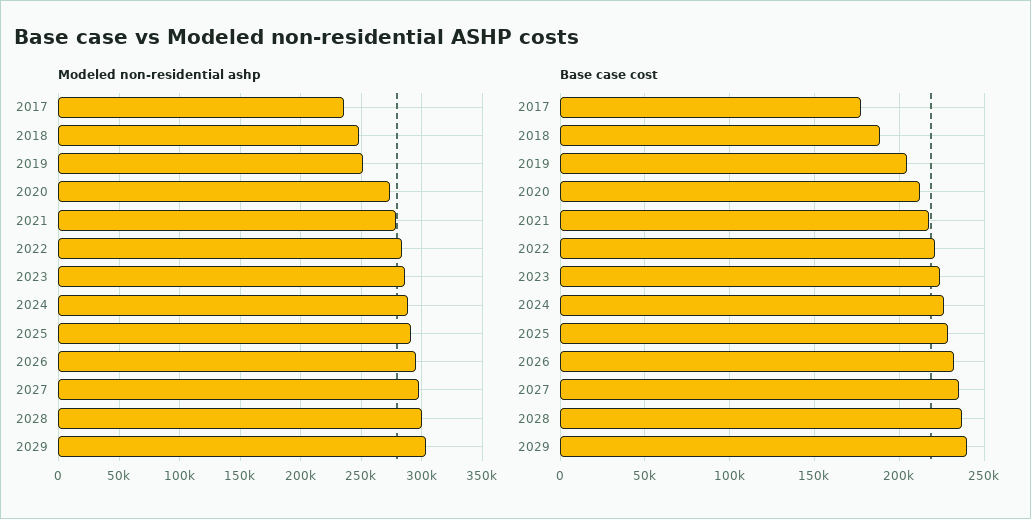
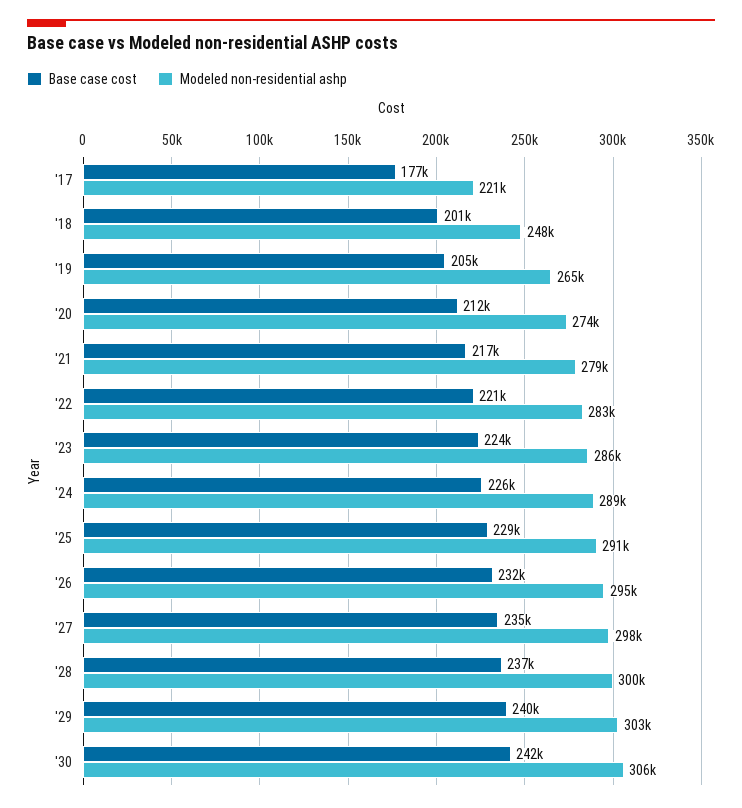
Modeled non-residential ashp, 2017: 235000 -> 221000
Modeled non-residential ashp, 2019: 250000 -> 265000
Base case cost, 2018: 190000 -> 201000
Base case cost, '30: none -> 242000
Modeled non-residential ashp, '30: none -> 306000

